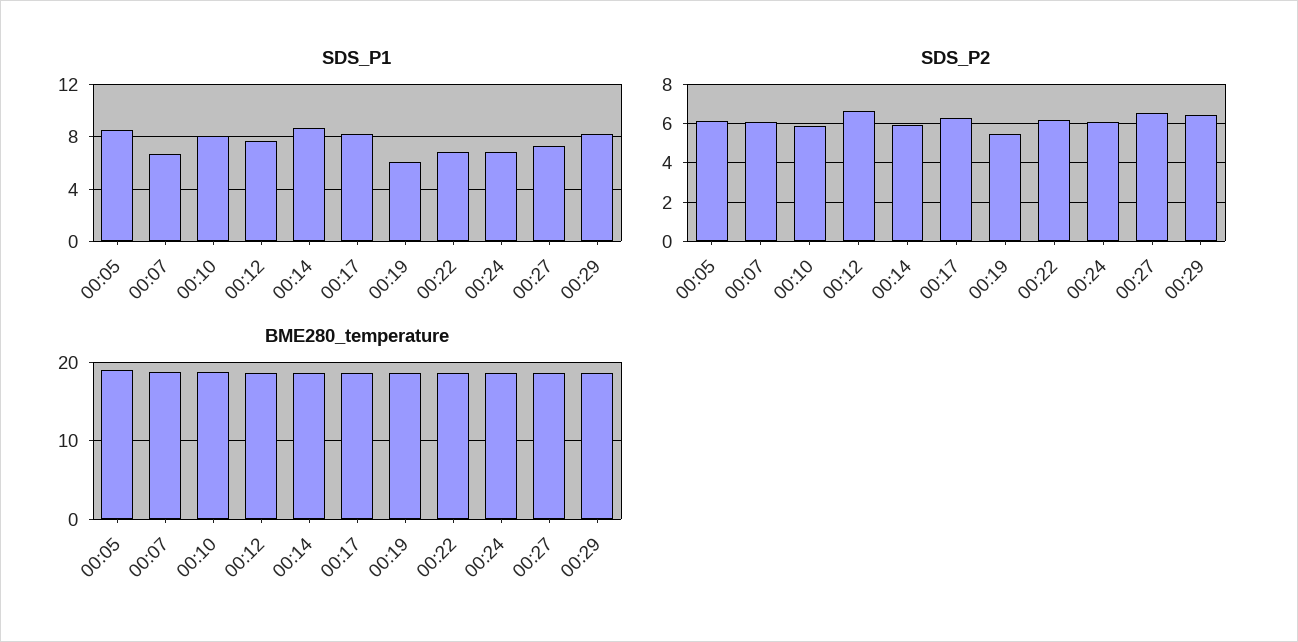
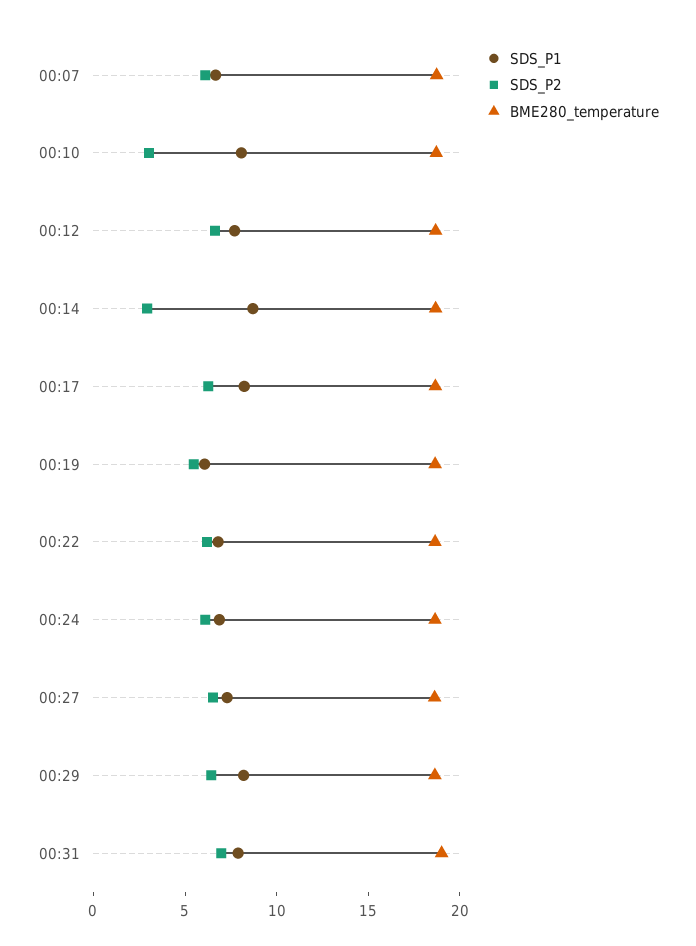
SDS_P1, 00:05: 8.5 -> none
SDS_P2, 00:05: 6 -> none
SDS_P2, 00:10: 6 -> 3
SDS_P2, 00:14: 6 -> 3
BME280_temperature, 00:05: 19 -> none
SDS_P1, 00:31: none -> 8
SDS_P2, 00:31: none -> 7
BME280_temperature, 00:31: none -> 19

